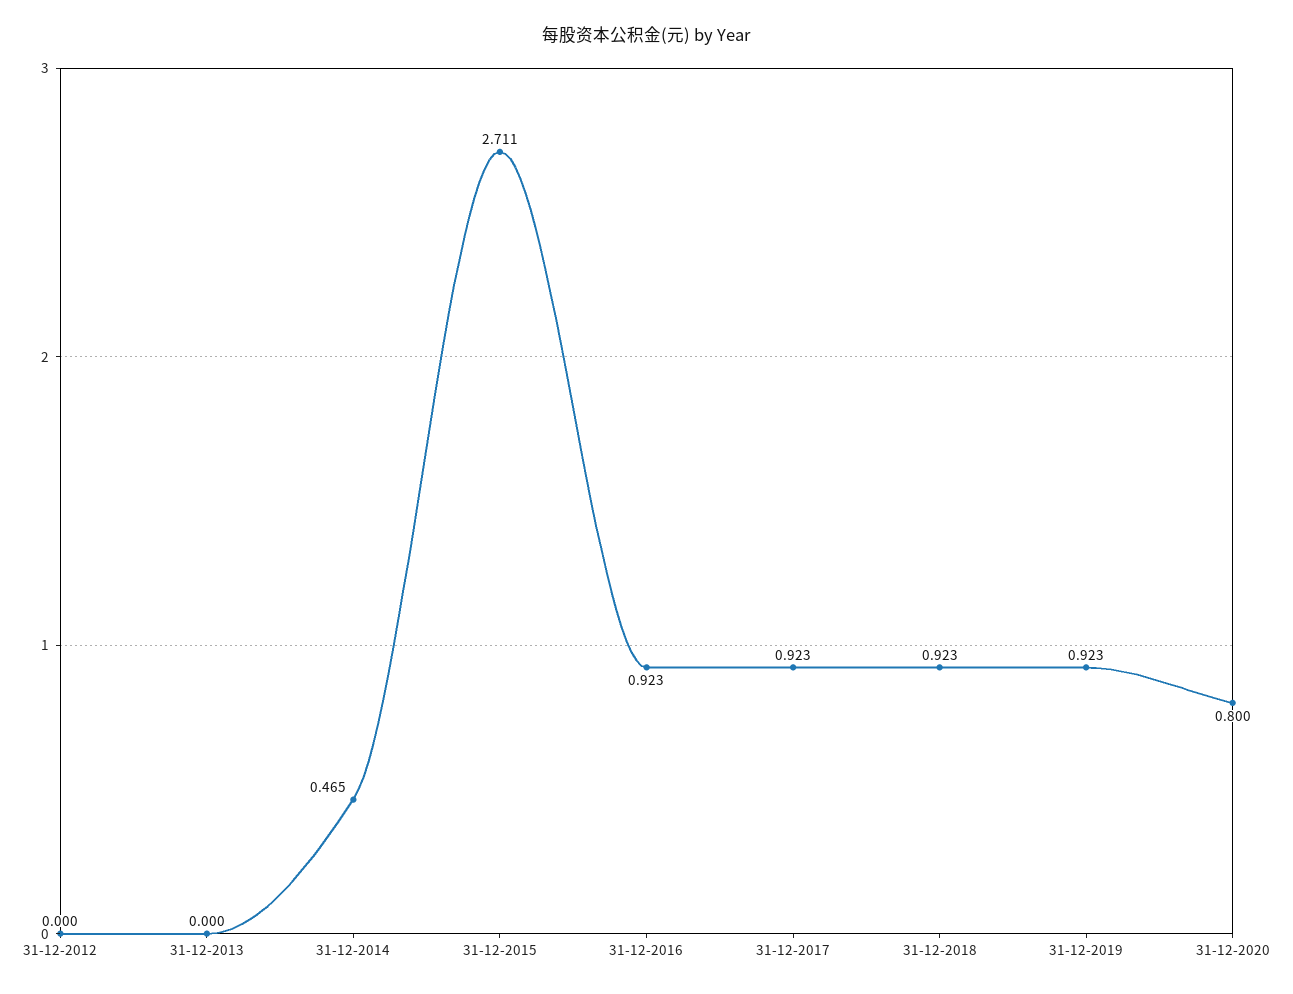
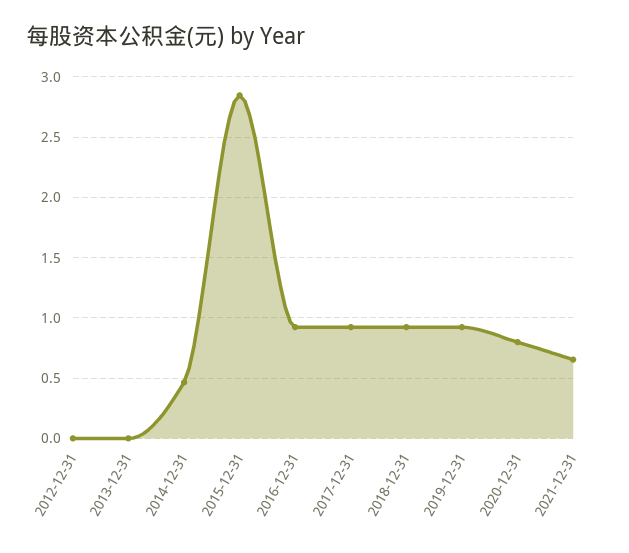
31-12-2015: 2.711 -> 2.85
2021-12-31: none -> 0.65

